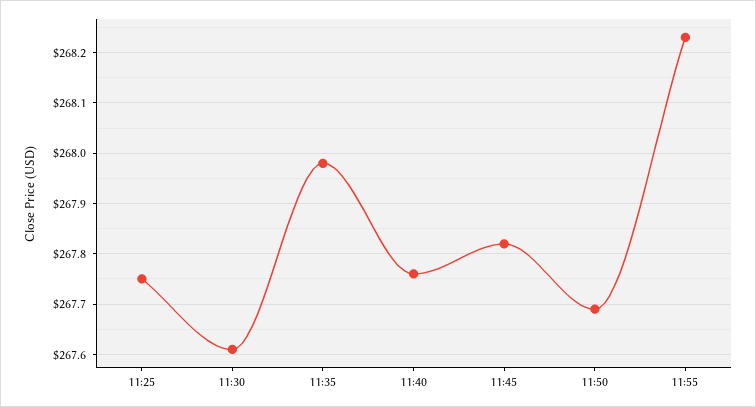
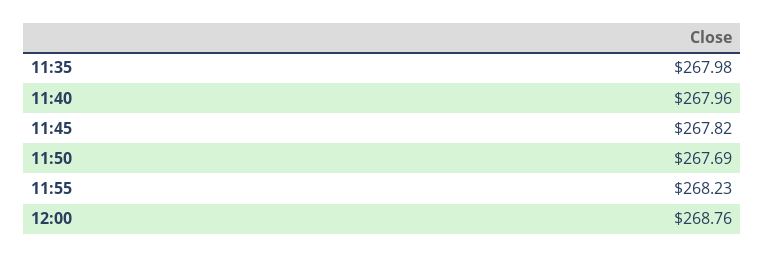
11:25: 267.75 -> none
11:30: 267.6 -> none
11:40: 267.75 -> 267.96
12:00: none -> 268.76

